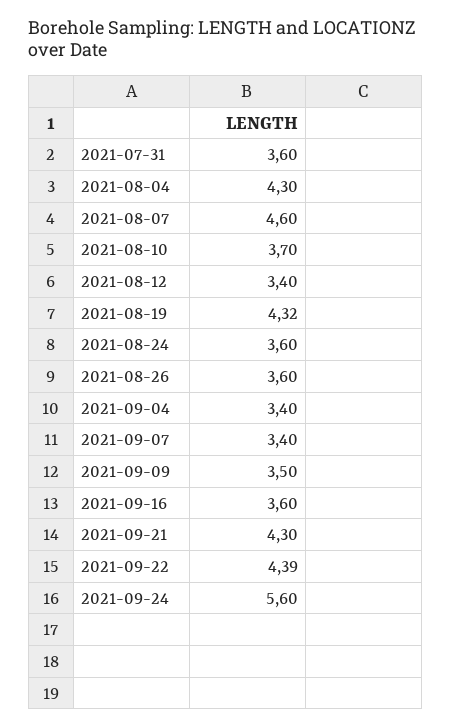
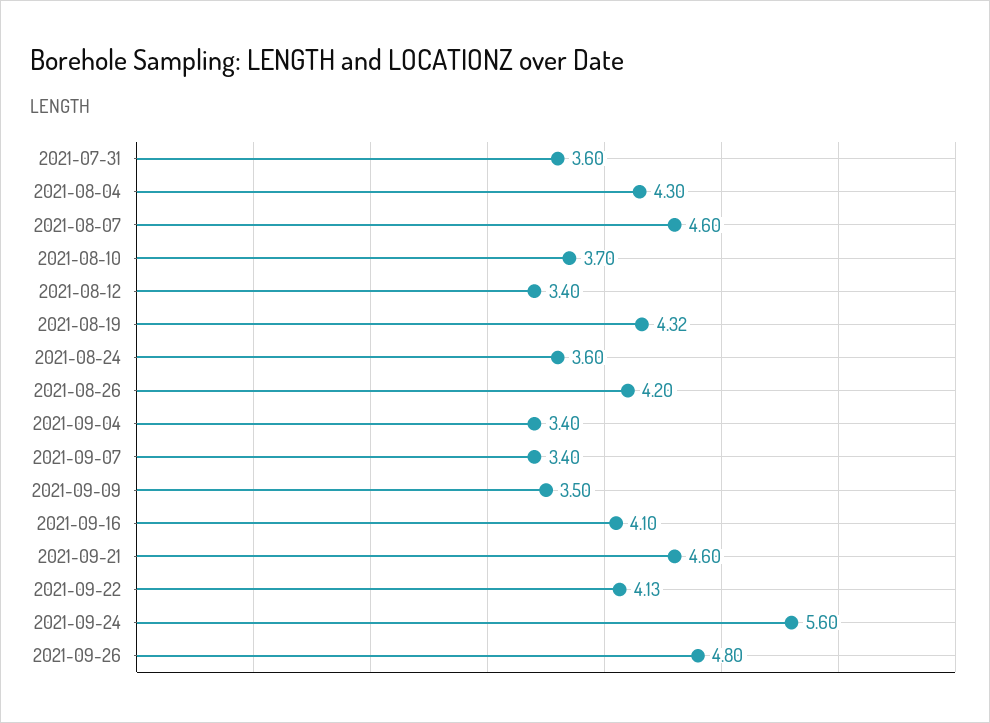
2021-08-26: 3.6 -> 4.2
2021-09-16: 3.6 -> 4.1
2021-09-21: 4.3 -> 4.6
2021-09-22: 4.39 -> 4.13
2021-09-26: none -> 4.8

